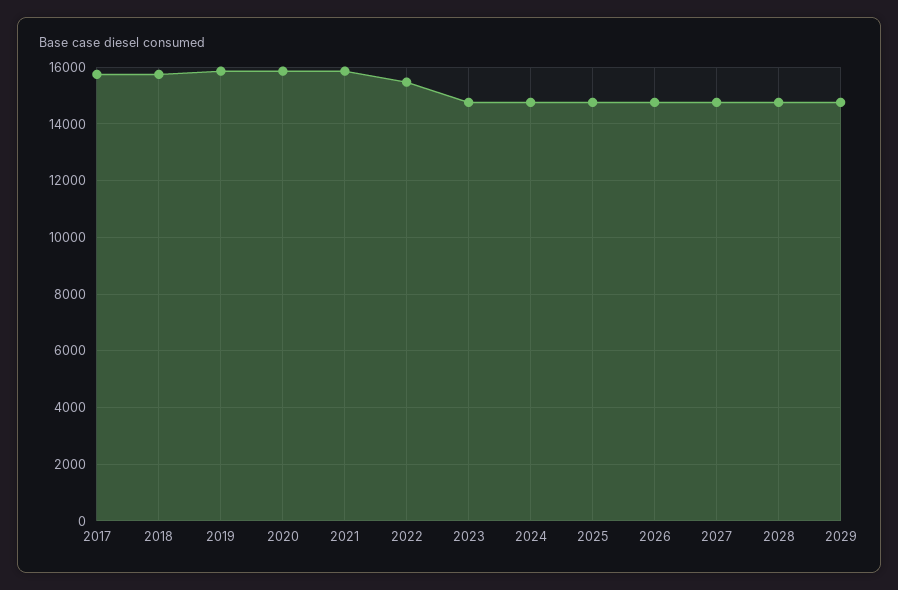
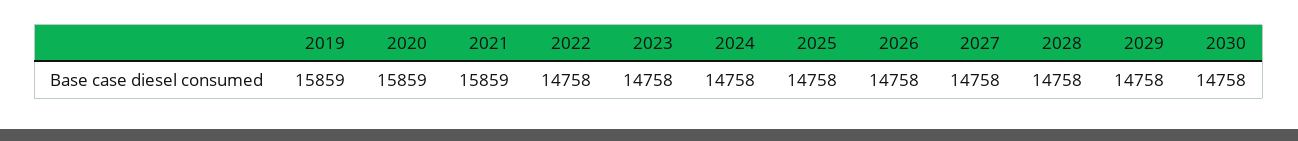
2017: 15750 -> none
2018: 15750 -> none
2022: 15500 -> 14758
2030: none -> 14758

